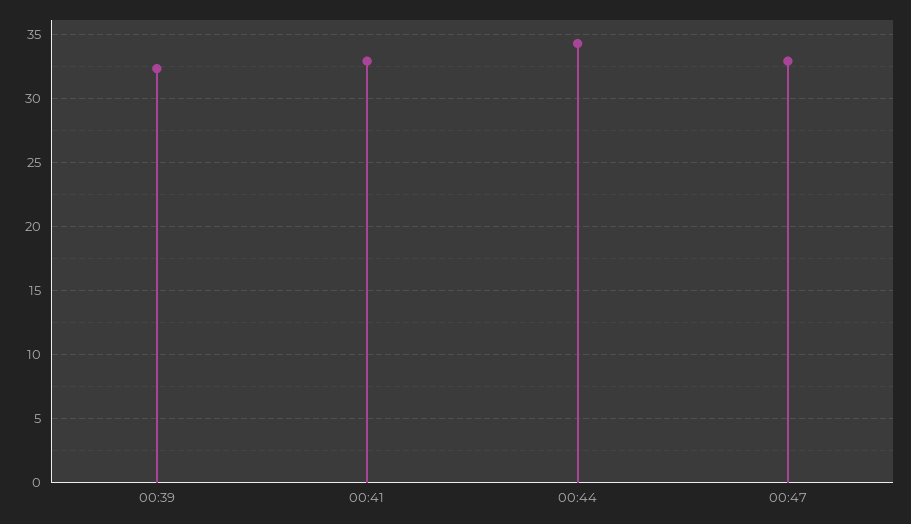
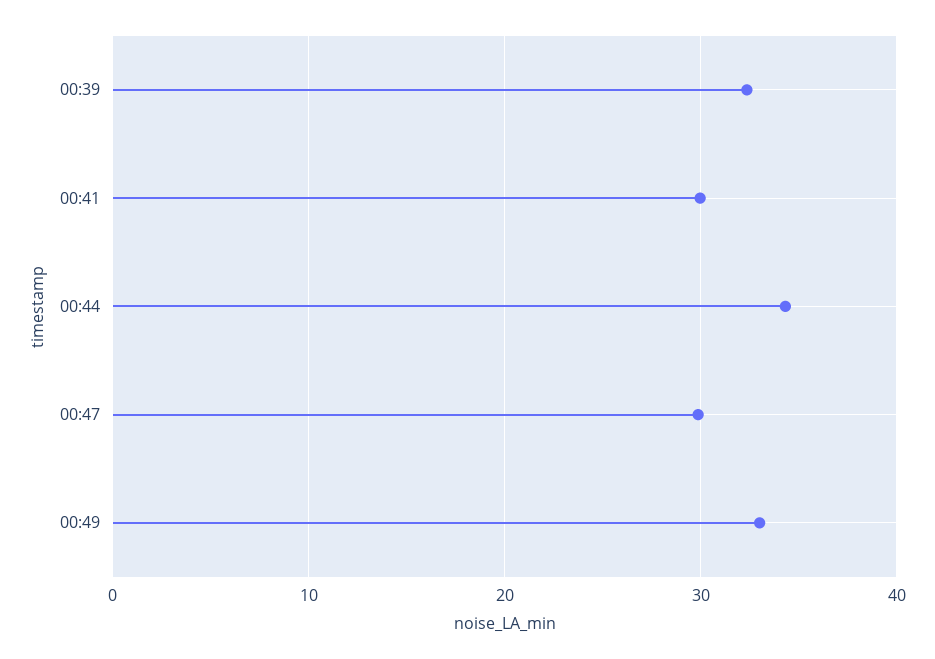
00:41: 33 -> 30
00:47: 33 -> 30
00:49: none -> 33

